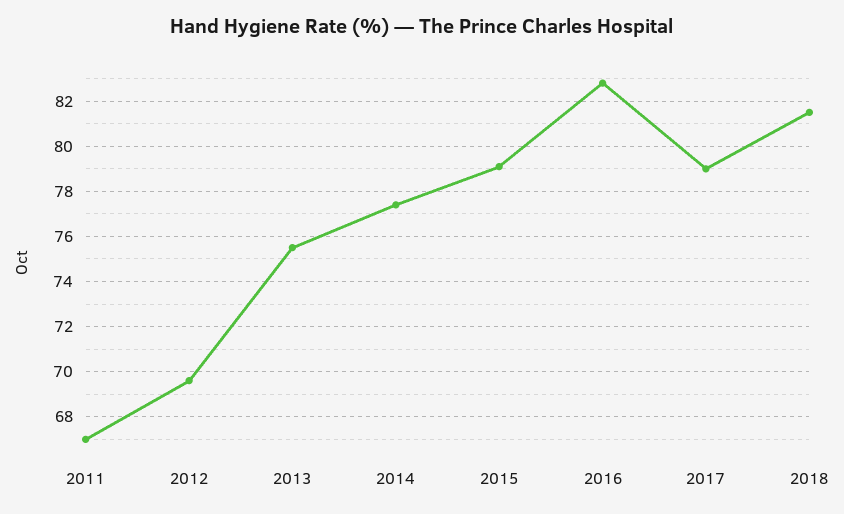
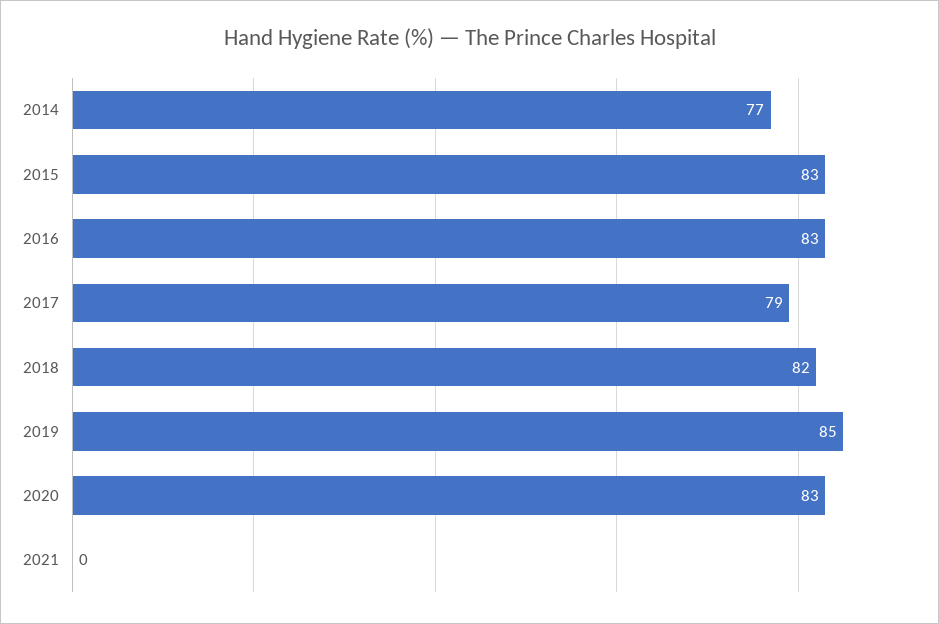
2011: 67 -> none
2012: 69.5 -> none
2013: 75.5 -> none
2015: 79 -> 83
2019: none -> 85
2020: none -> 83
2021: none -> 0

